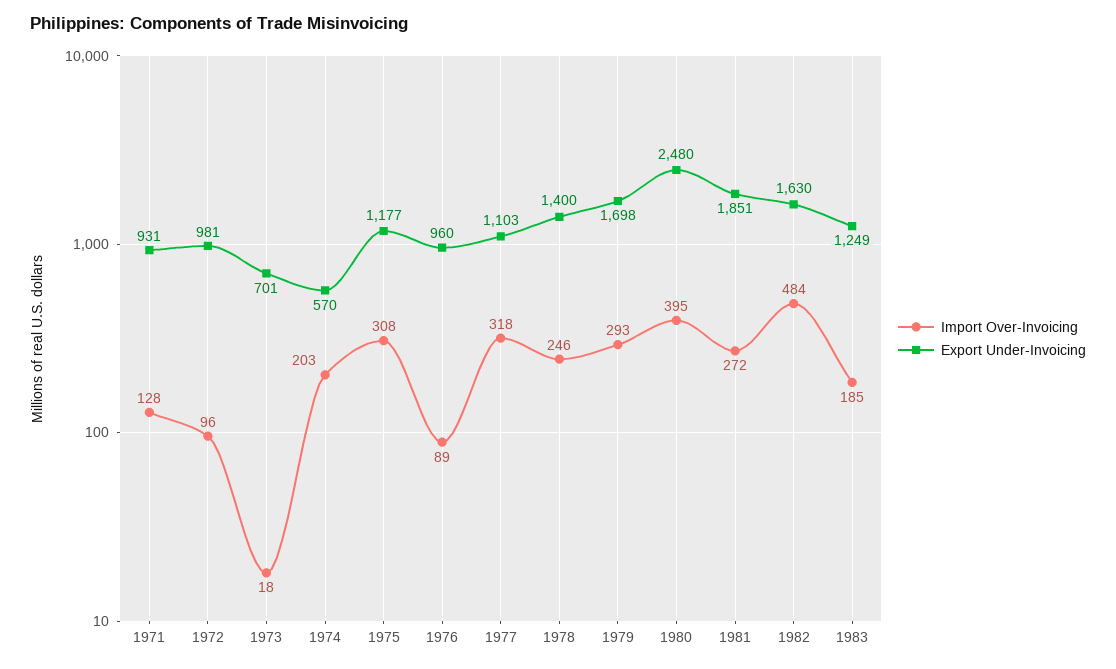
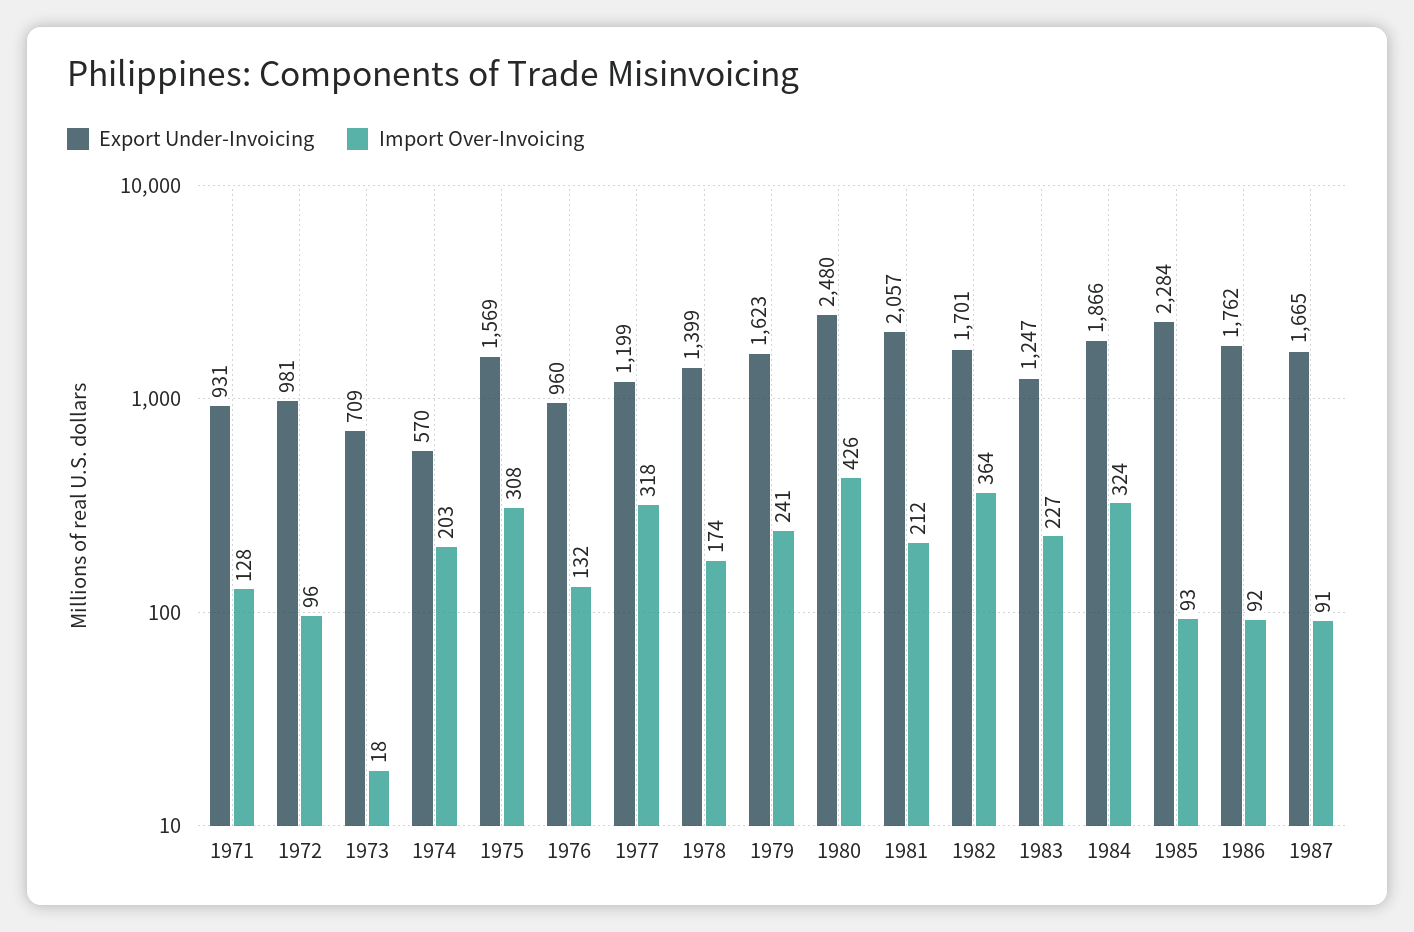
Export Under-Invoicing, 1973: 701 -> 709
Export Under-Invoicing, 1975: 1177 -> 1569
Import Over-Invoicing, 1976: 89 -> 132
Export Under-Invoicing, 1977: 1103 -> 1199
Import Over-Invoicing, 1978: 246 -> 174
Export Under-Invoicing, 1978: 1400 -> 1399
Import Over-Invoicing, 1979: 293 -> 241
Export Under-Invoicing, 1979: 1698 -> 1623
Import Over-Invoicing, 1980: 395 -> 426
Import Over-Invoicing, 1981: 272 -> 212
Export Under-Invoicing, 1981: 1851 -> 2057
Import Over-Invoicing, 1982: 484 -> 364
Export Under-Invoicing, 1982: 1630 -> 1701
Import Over-Invoicing, 1983: 185 -> 227
Export Under-Invoicing, 1983: 1249 -> 1247
Export Under-Invoicing, 1984: none -> 1866
Import Over-Invoicing, 1984: none -> 324
Export Under-Invoicing, 1985: none -> 2284
Import Over-Invoicing, 1985: none -> 93
Export Under-Invoicing, 1986: none -> 1762
Import Over-Invoicing, 1986: none -> 92
Export Under-Invoicing, 1987: none -> 1665
Import Over-Invoicing, 1987: none -> 91

